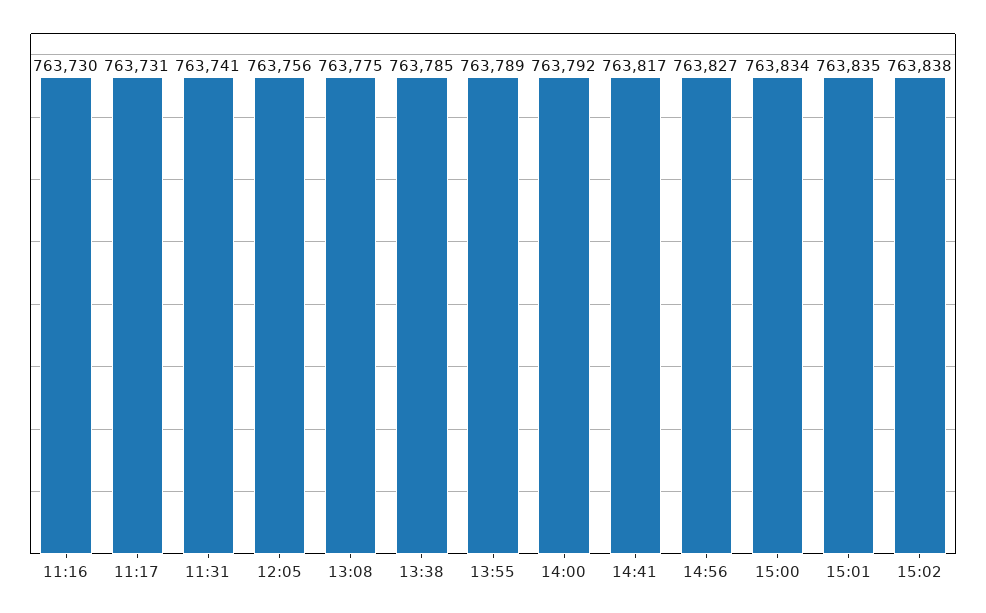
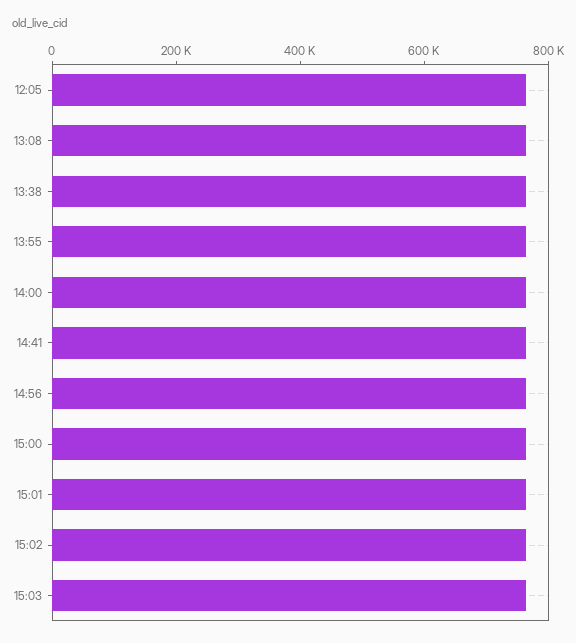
11:16: 763730 -> none
11:17: 763731 -> none
11:31: 763741 -> none
15:03: none -> 750000

